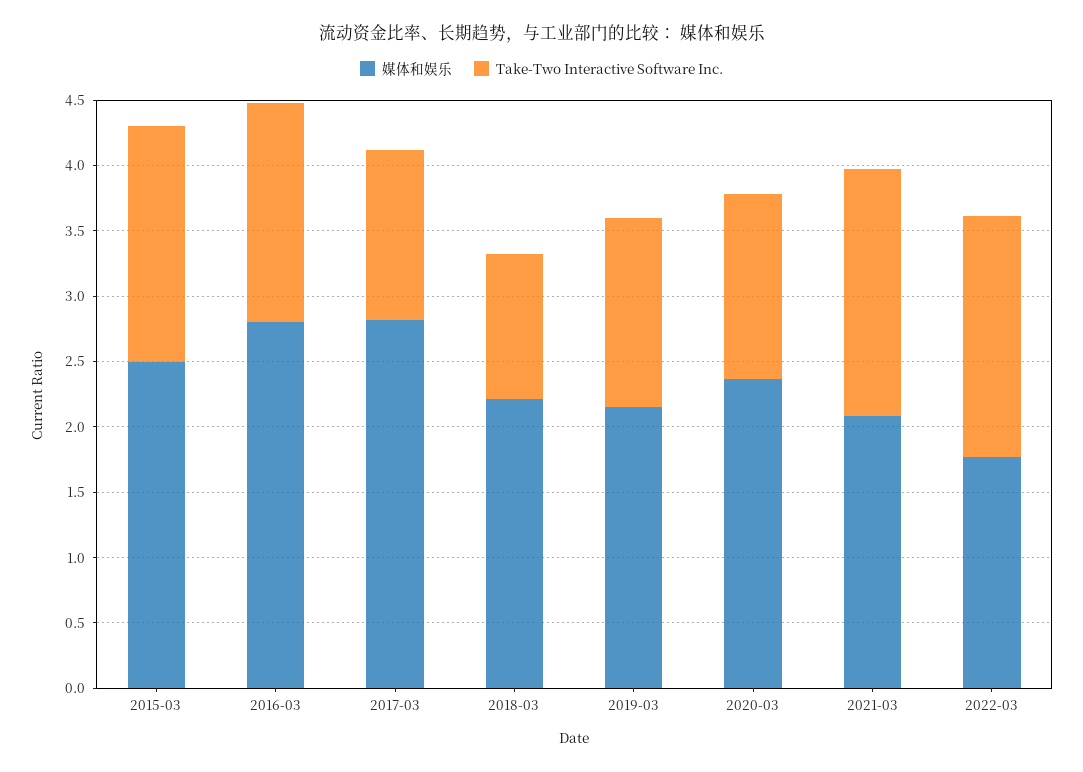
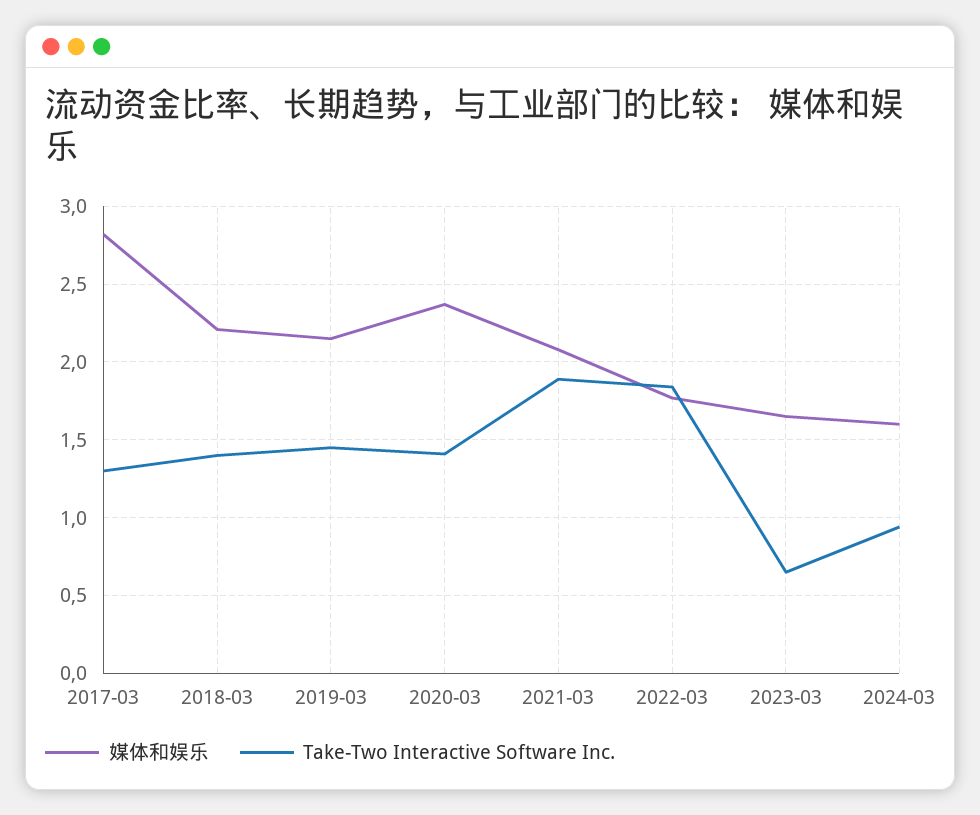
媒体和娱乐, 2015-03: 2.5 -> none
Take-Two Interactive Software Inc., 2015-03: 1.8 -> none
媒体和娱乐, 2016-03: 2.8 -> none
Take-Two Interactive Software Inc., 2016-03: 1.7 -> none
Take-Two Interactive Software Inc., 2018-03: 1.1 -> 1.4
媒体和娱乐, 2023-03: none -> 1.65
Take-Two Interactive Software Inc., 2023-03: none -> 0.65
媒体和娱乐, 2024-03: none -> 1.6
Take-Two Interactive Software Inc., 2024-03: none -> 0.95

